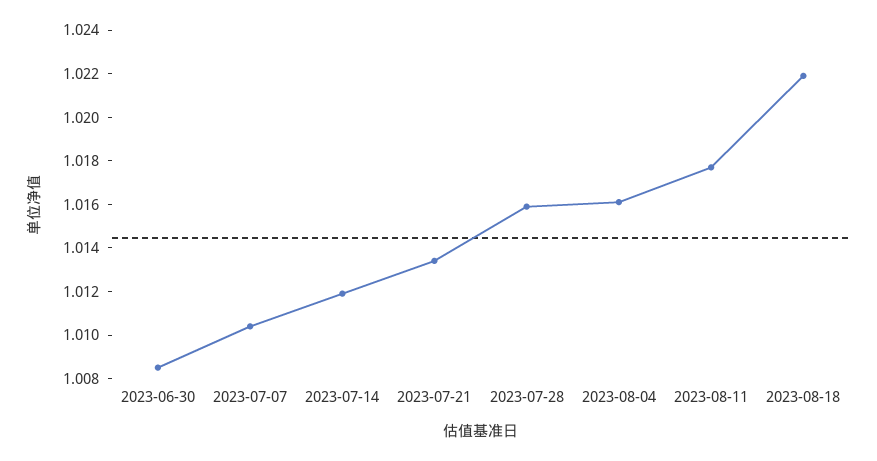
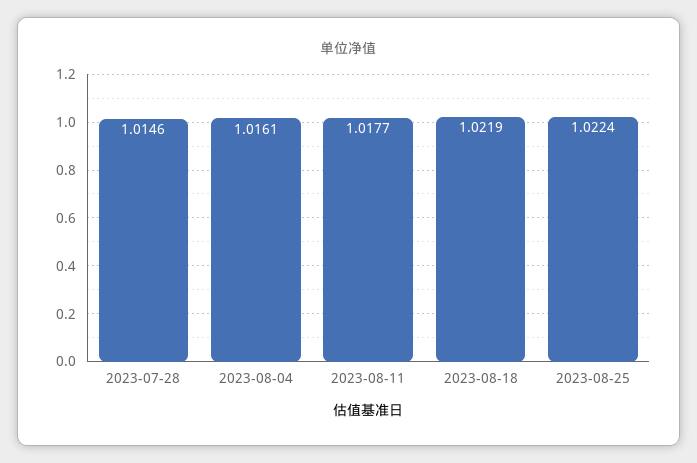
2023-06-30: 1.0085 -> none
2023-07-07: 1.0105 -> none
2023-07-14: 1.012 -> none
2023-07-21: 1.0135 -> none
2023-07-28: 1.016 -> 1.0146
2023-08-25: none -> 1.0224

